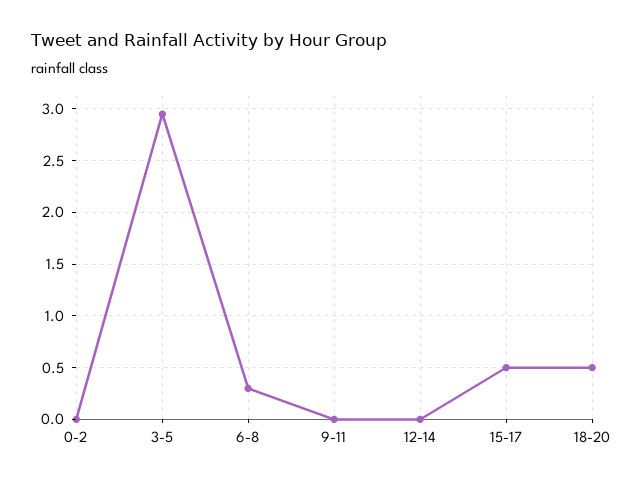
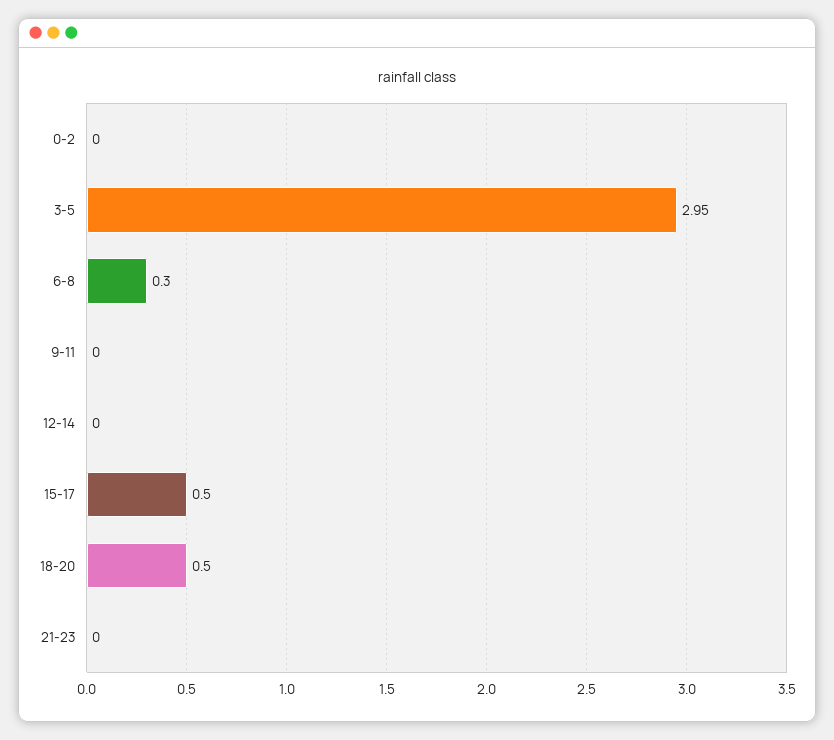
21-23: none -> 0

